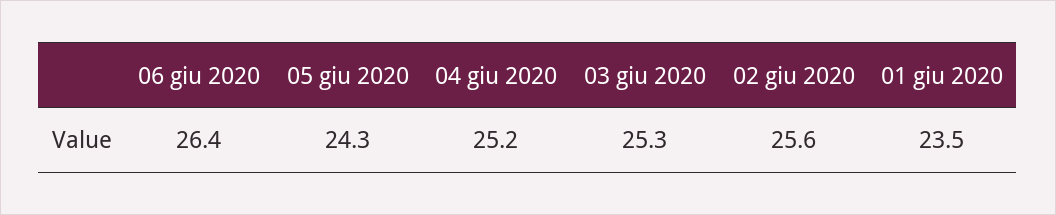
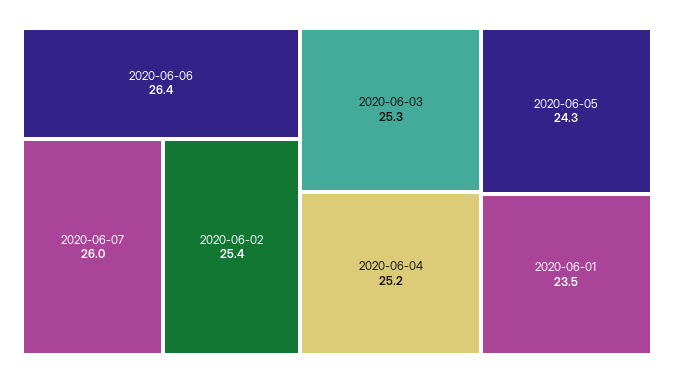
02 giu 2020: 25.6 -> 25.4
2020-06-07: none -> 26

